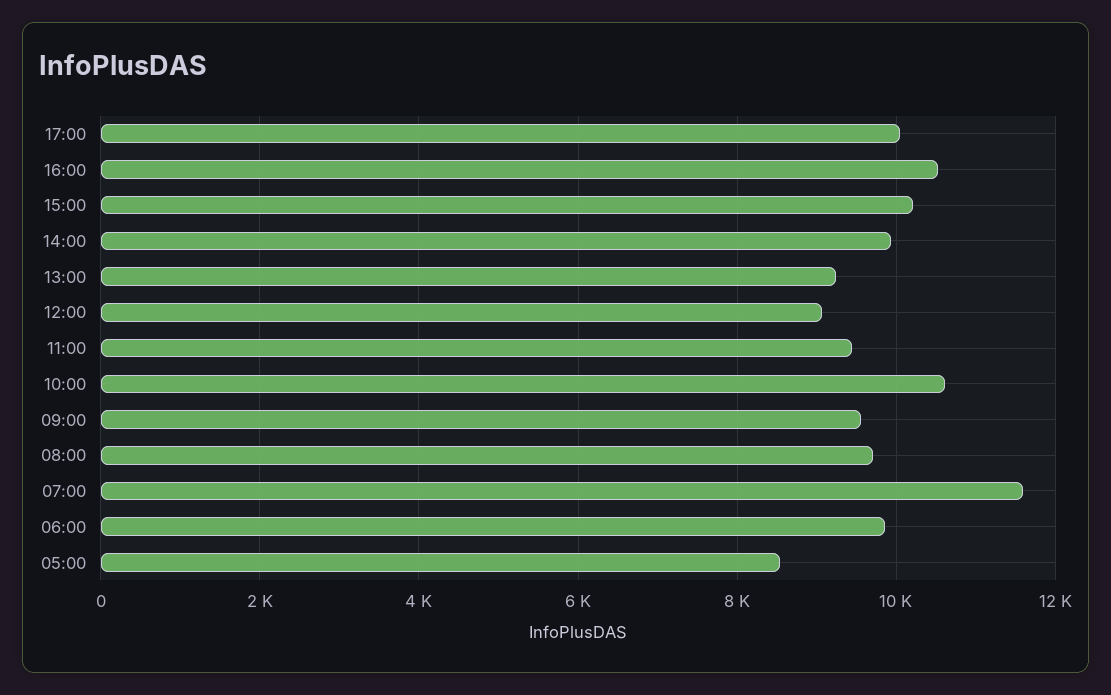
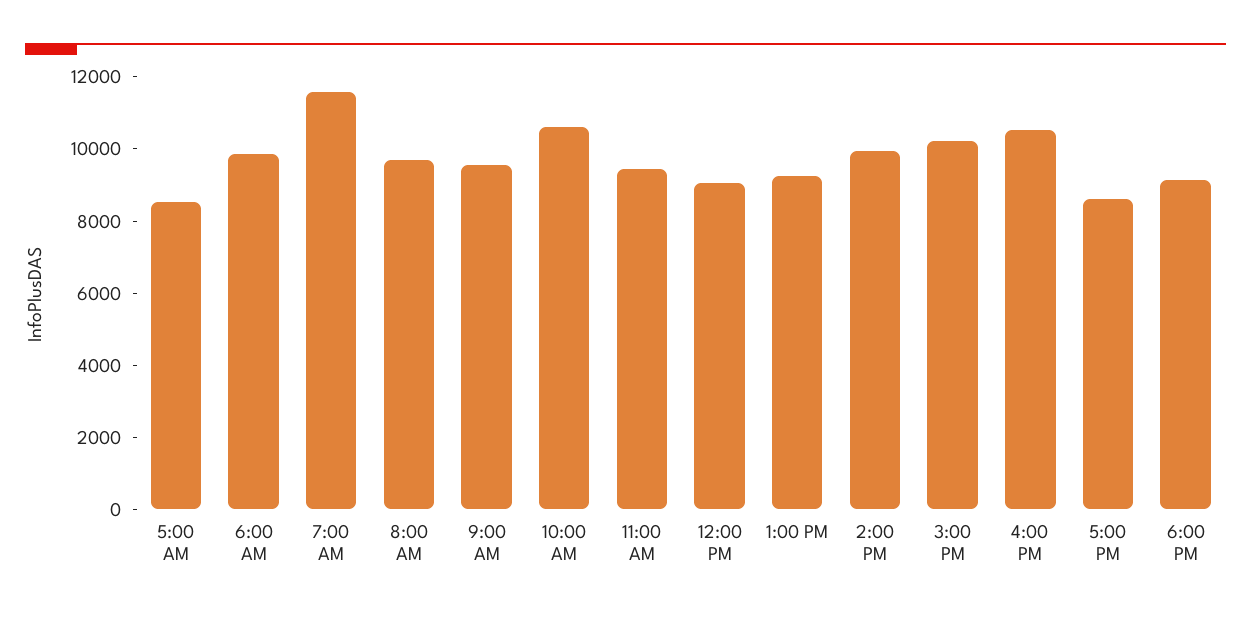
17:00: 10000 -> 8500
6:00 PM: none -> 9000

